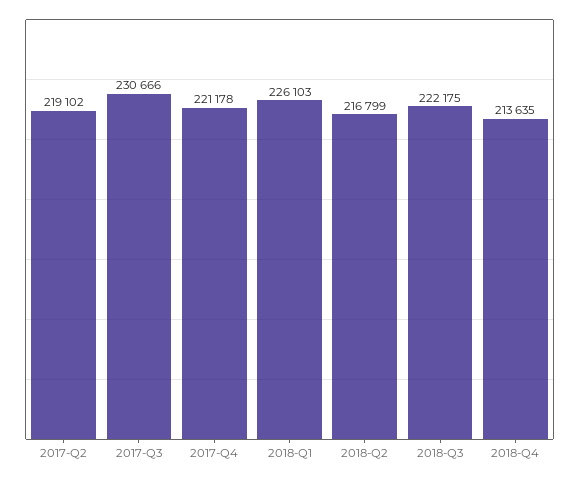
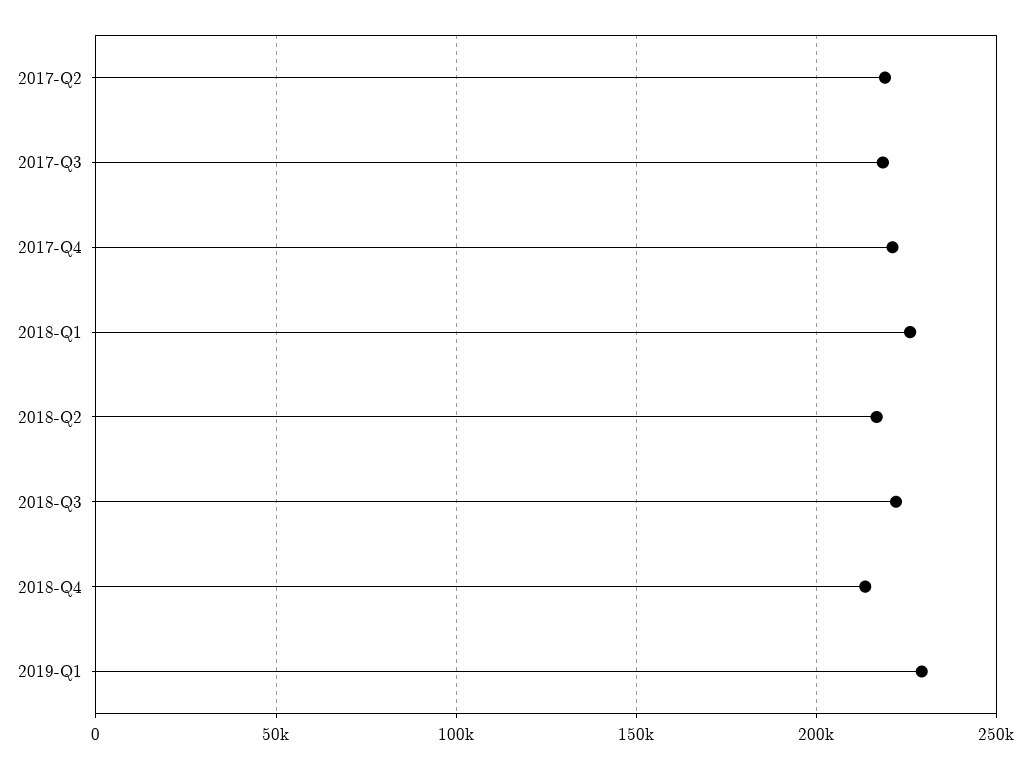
2017-Q3: 230666 -> 220000
2019-Q1: none -> 230000

